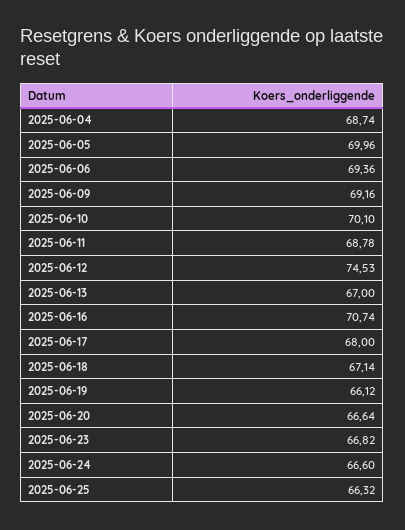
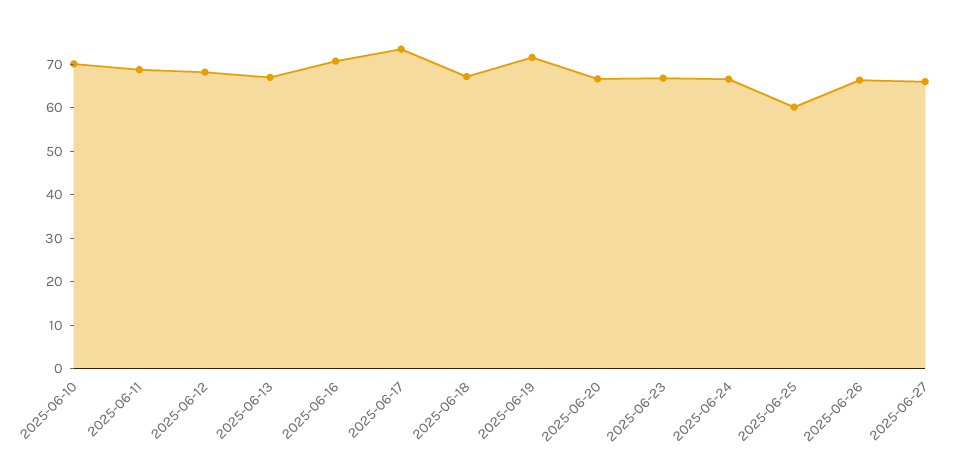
2025-06-04: 68.74 -> none
2025-06-05: 69.96 -> none
2025-06-06: 69.36 -> none
2025-06-09: 69.16 -> none
2025-06-12: 74.53 -> 68
2025-06-17: 68 -> 74
2025-06-19: 66.12 -> 72
2025-06-25: 66.32 -> 60
2025-06-26: none -> 66
2025-06-27: none -> 66

